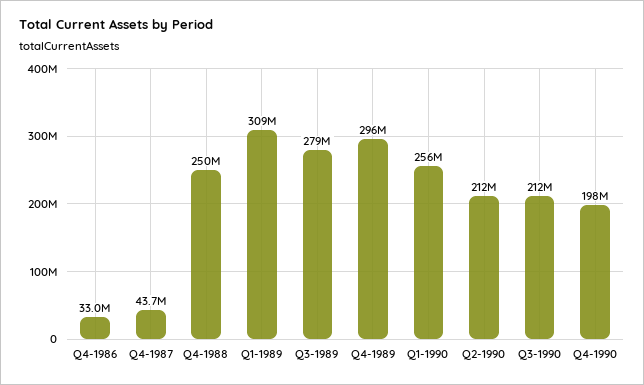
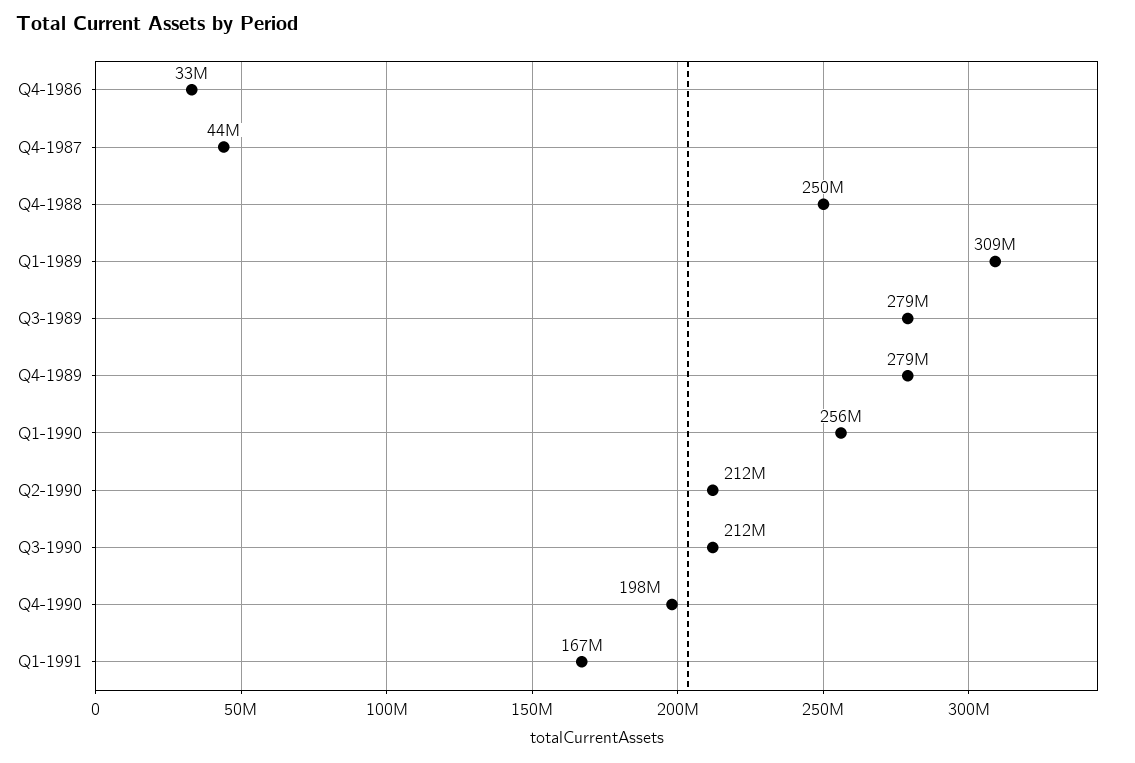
Q4-1989: 296000000 -> 279000000
Q1-1991: none -> 167000000

